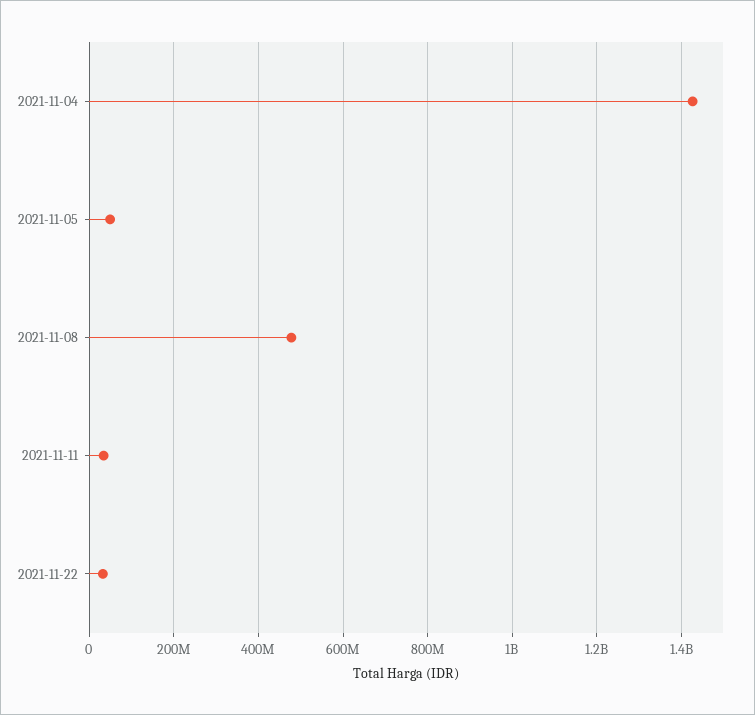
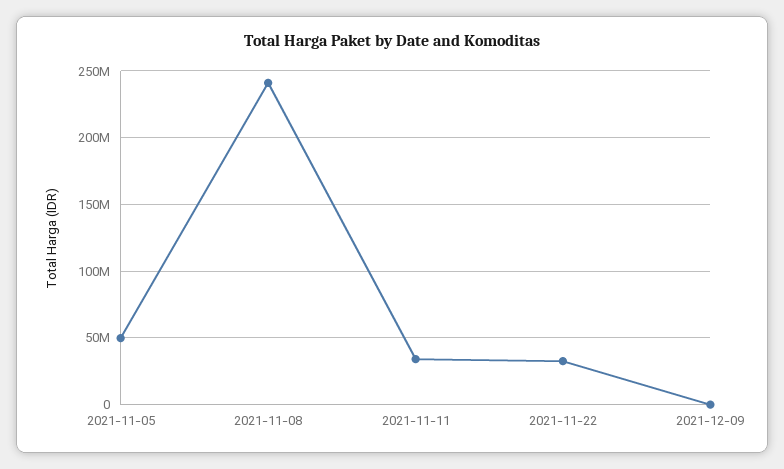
2021-11-04: 1420000000 -> none
2021-11-08: 480000000 -> 240000000
2021-12-09: none -> 0

